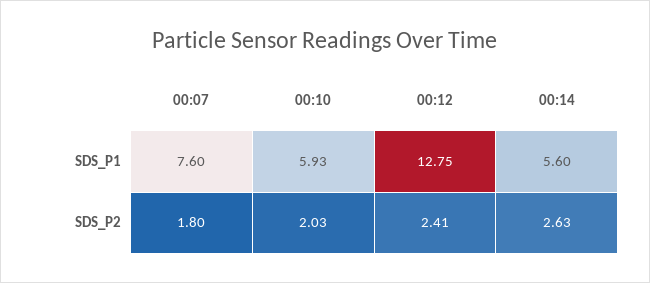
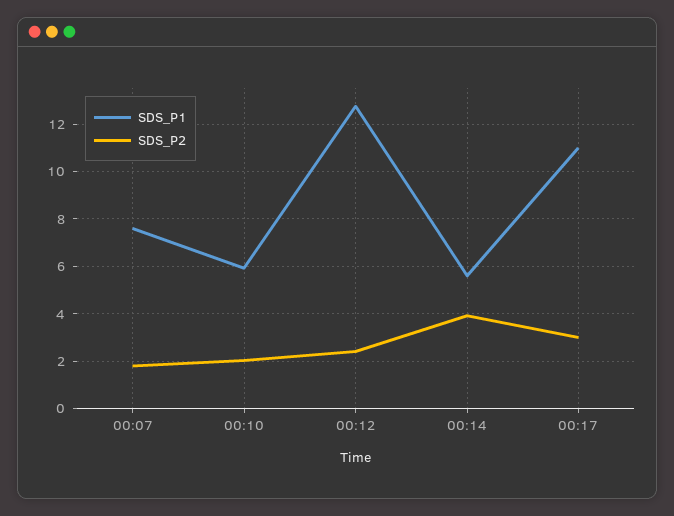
SDS_P2, 00:14: 2.63 -> 4
SDS_P1, 00:17: none -> 11
SDS_P2, 00:17: none -> 3

